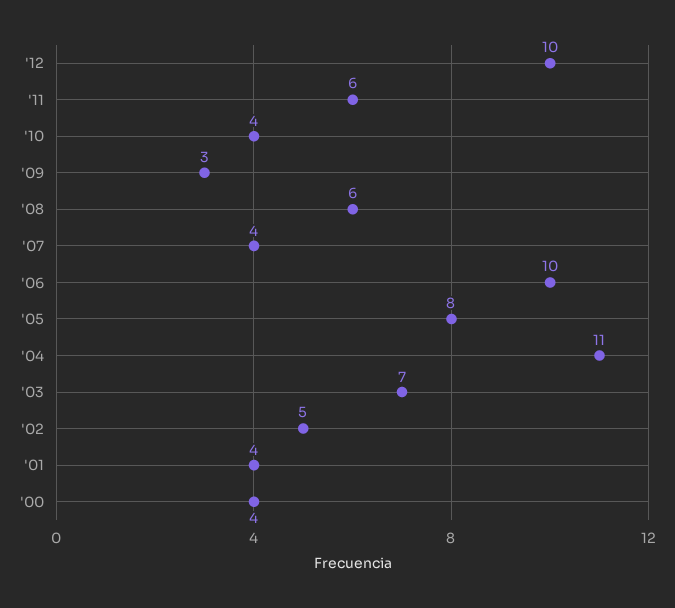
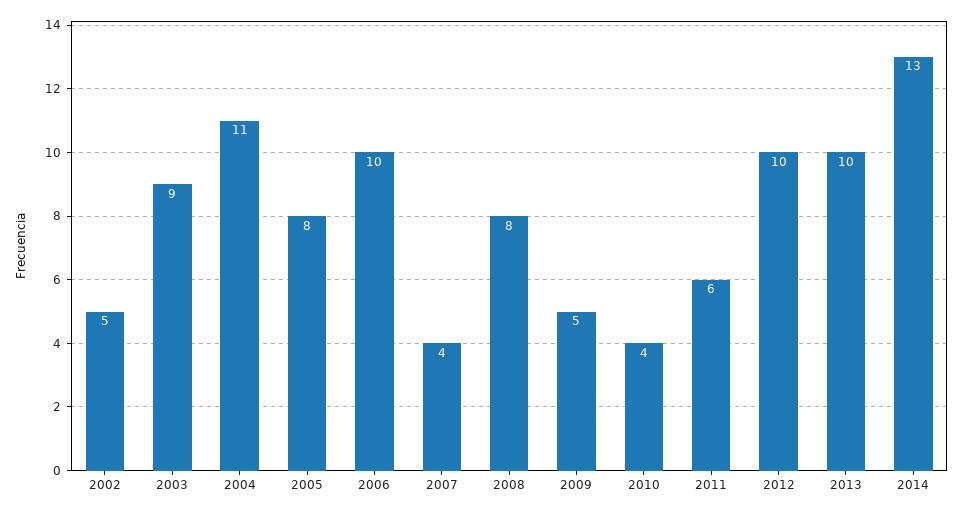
'09: 3 -> 5
'08: 6 -> 8
'03: 7 -> 9
'01: 4 -> none
'00: 4 -> none
2013: none -> 10
2014: none -> 13

